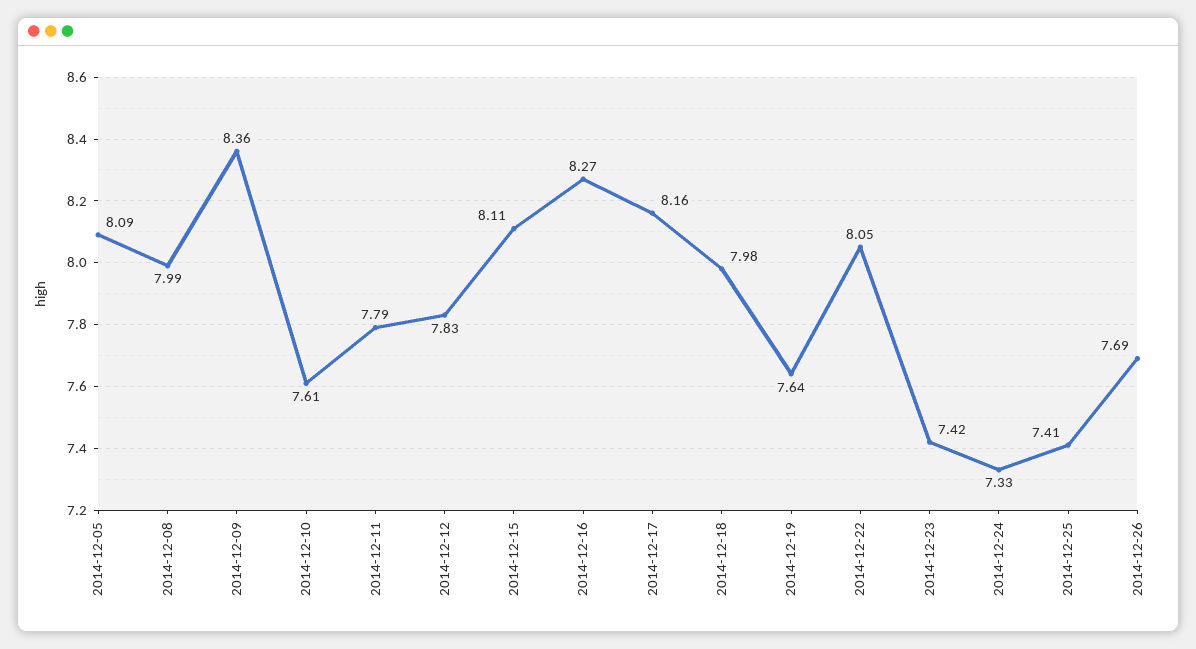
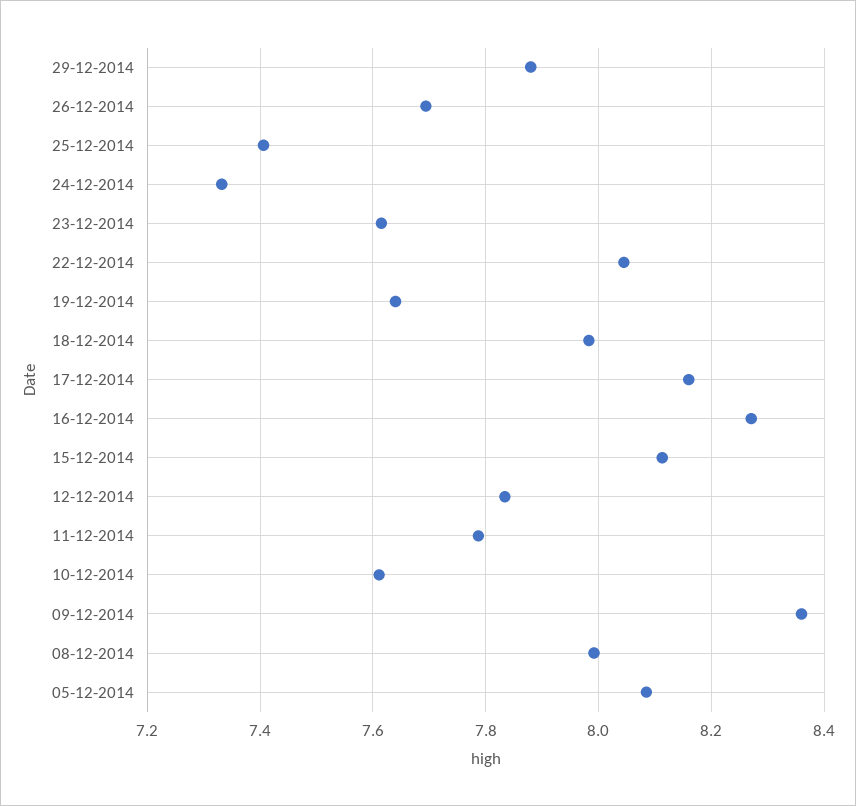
2014-12-23: 7.42 -> 7.62
29-12-2014: none -> 7.88

